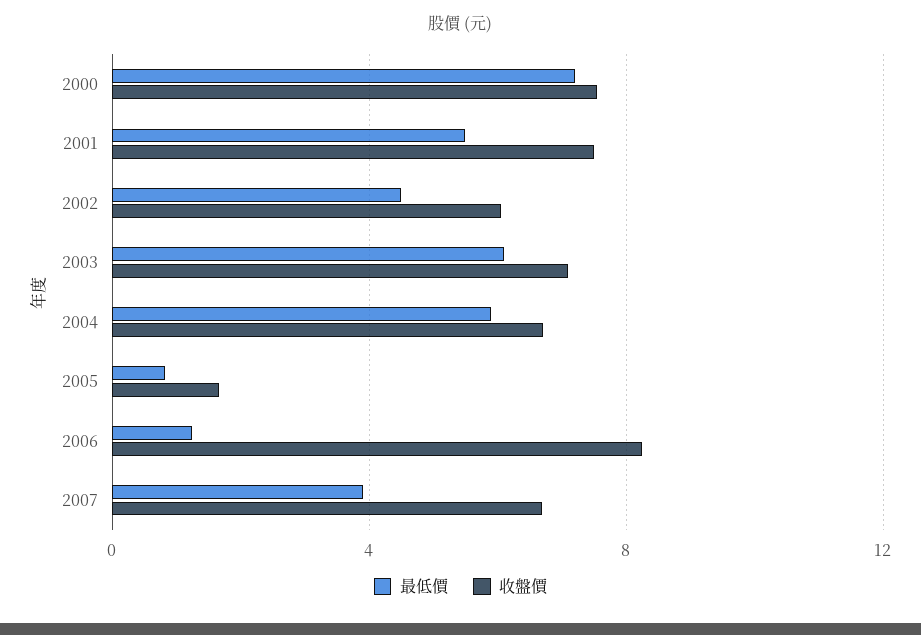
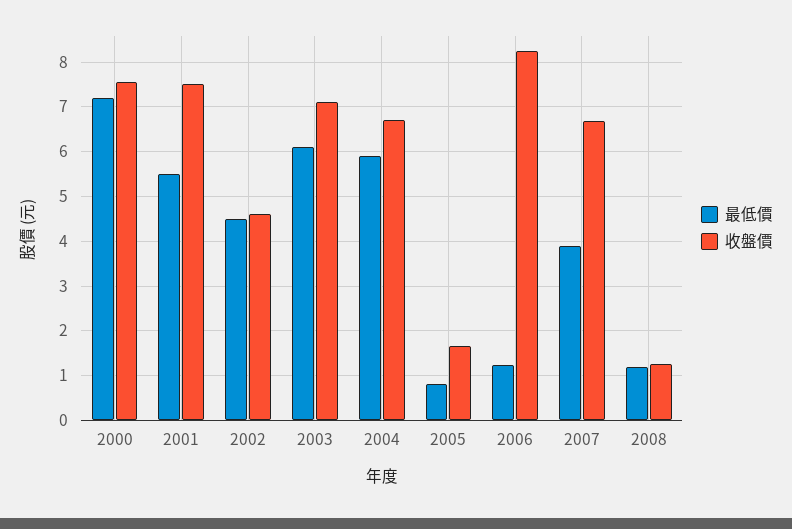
收盤價, 2002: 6 -> 4.6
最低價, 2008: none -> 1.2
收盤價, 2008: none -> 1.2

